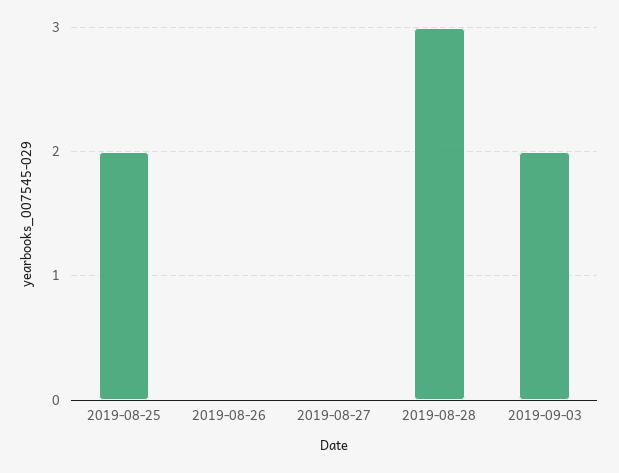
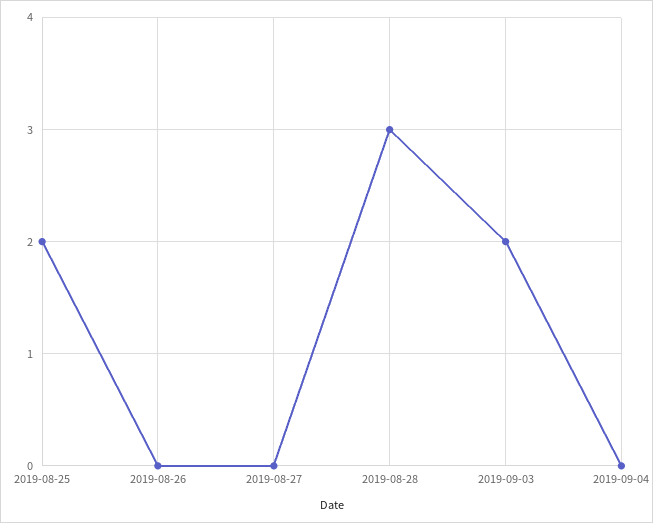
2019-09-04: none -> 0

